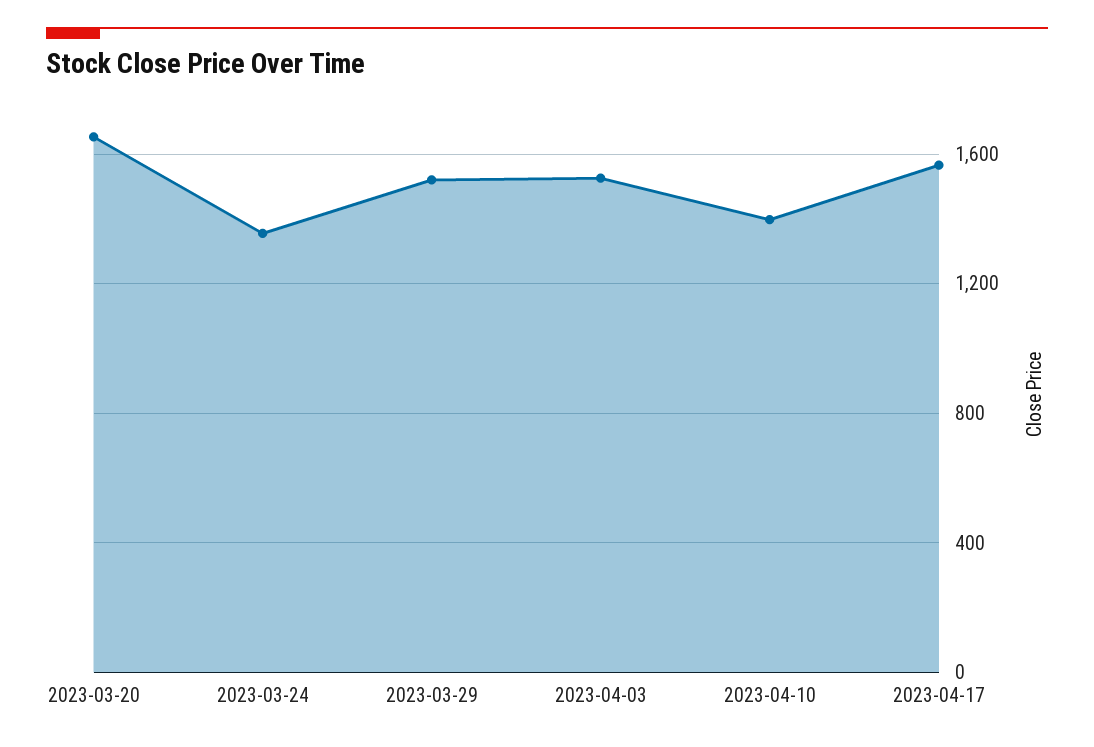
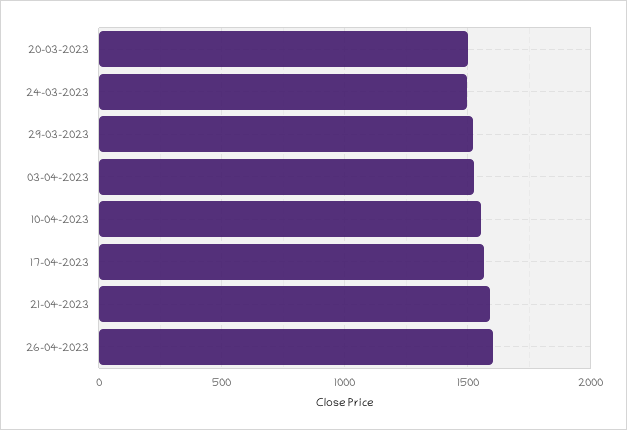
2023-03-20: 1650 -> 1500
2023-03-24: 1350 -> 1500
2023-04-10: 1400 -> 1550
21-04-2023: none -> 1600
26-04-2023: none -> 1600

